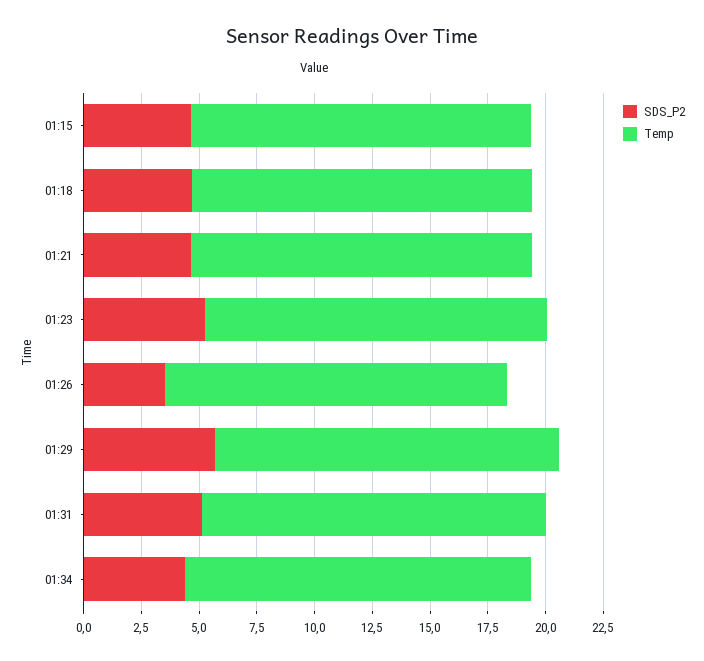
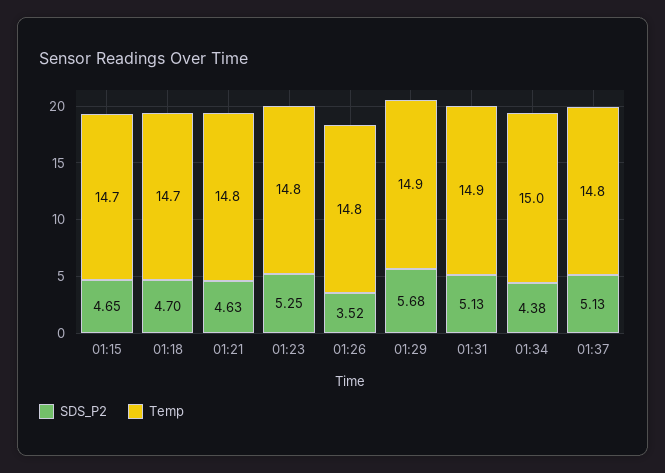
SDS_P2, 01:37: none -> 5.13
Temp, 01:37: none -> 14.8

